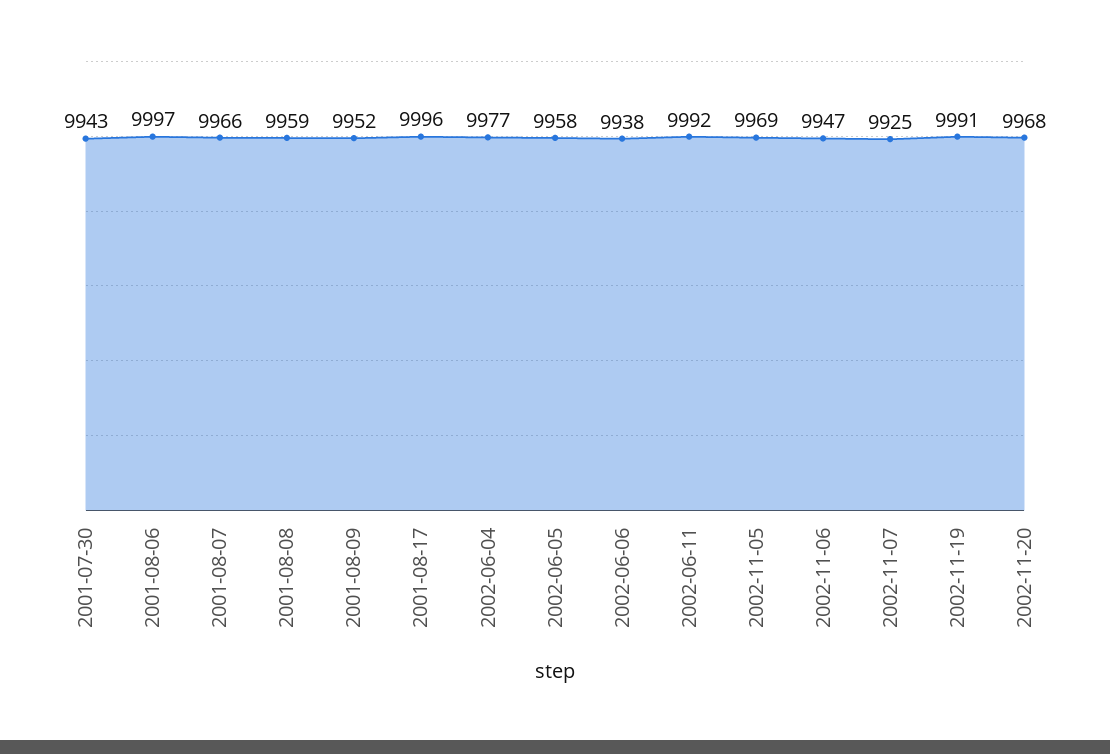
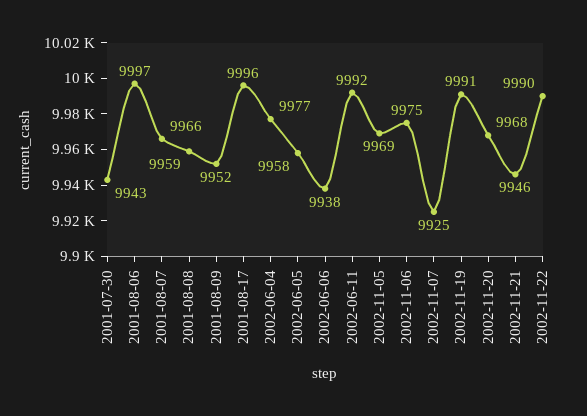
2002-11-06: 9947 -> 9975
2002-11-21: none -> 9946
2002-11-22: none -> 9990

